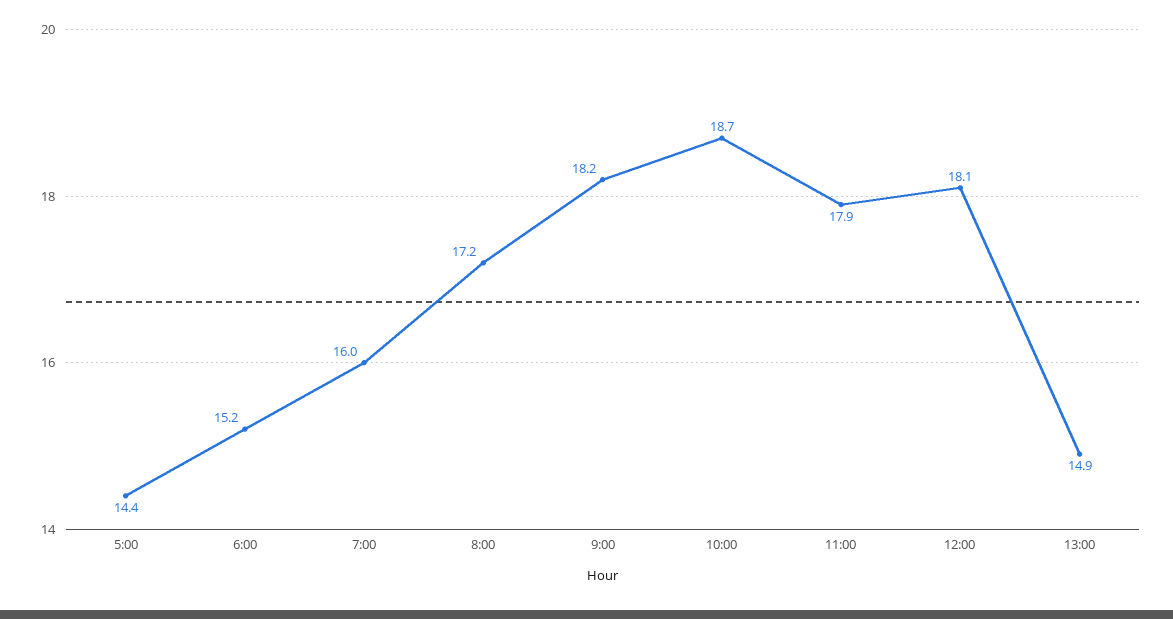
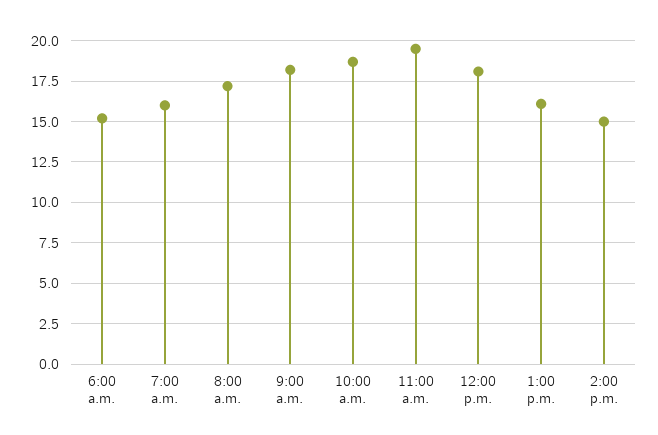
5:00: 14.4 -> none
11:00: 17.9 -> 19.5
13:00: 14.9 -> 16
2:00 p.m.: none -> 15

